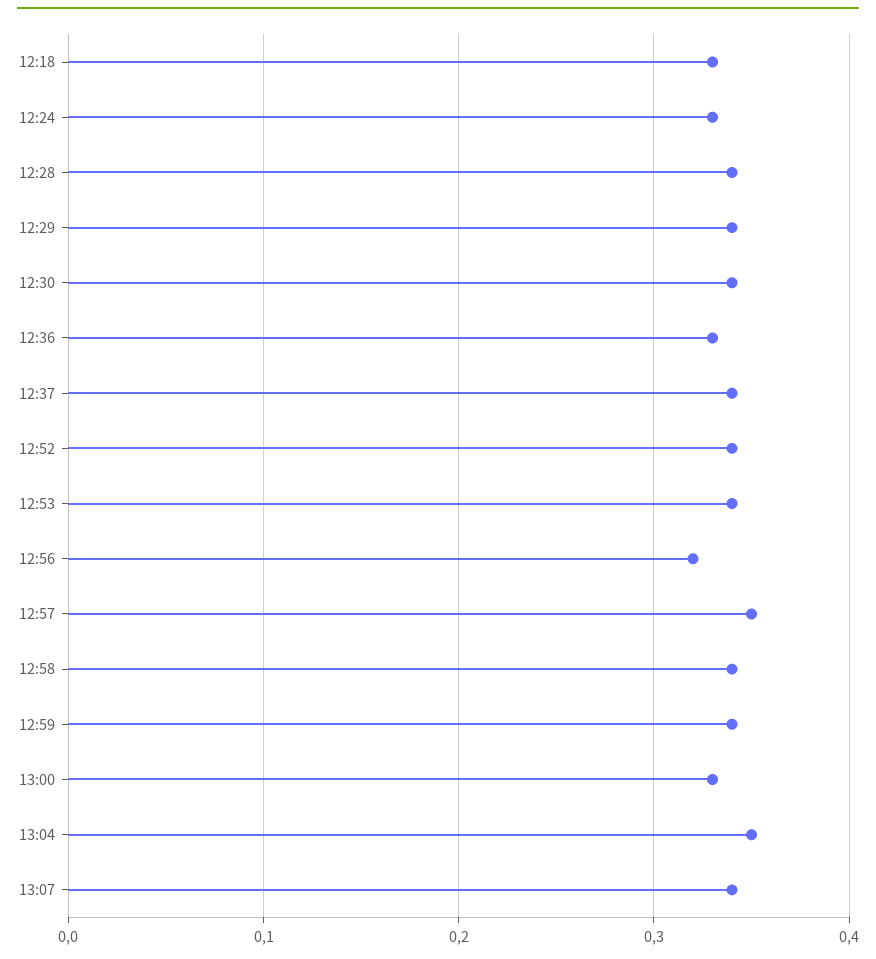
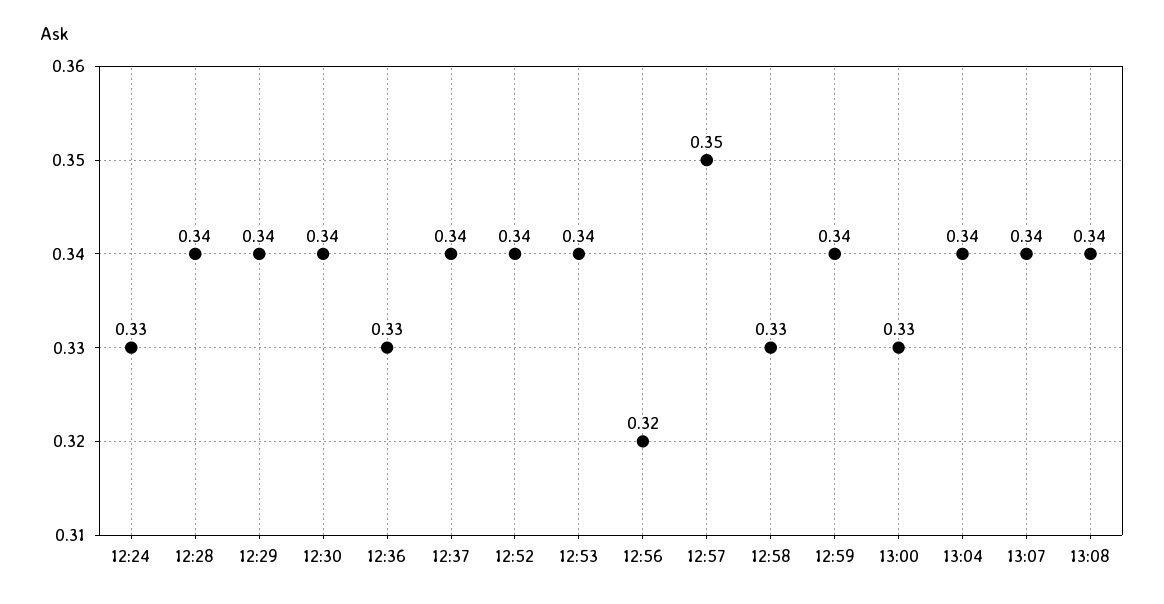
12:18: 0.33 -> none
12:58: 0.34 -> 0.33
13:04: 0.35 -> 0.34
13:08: none -> 0.34

